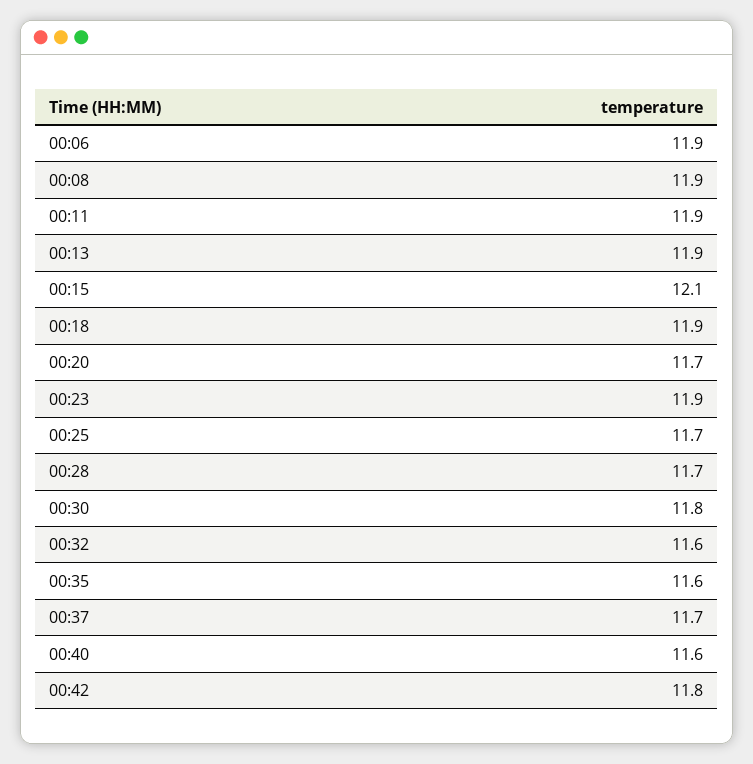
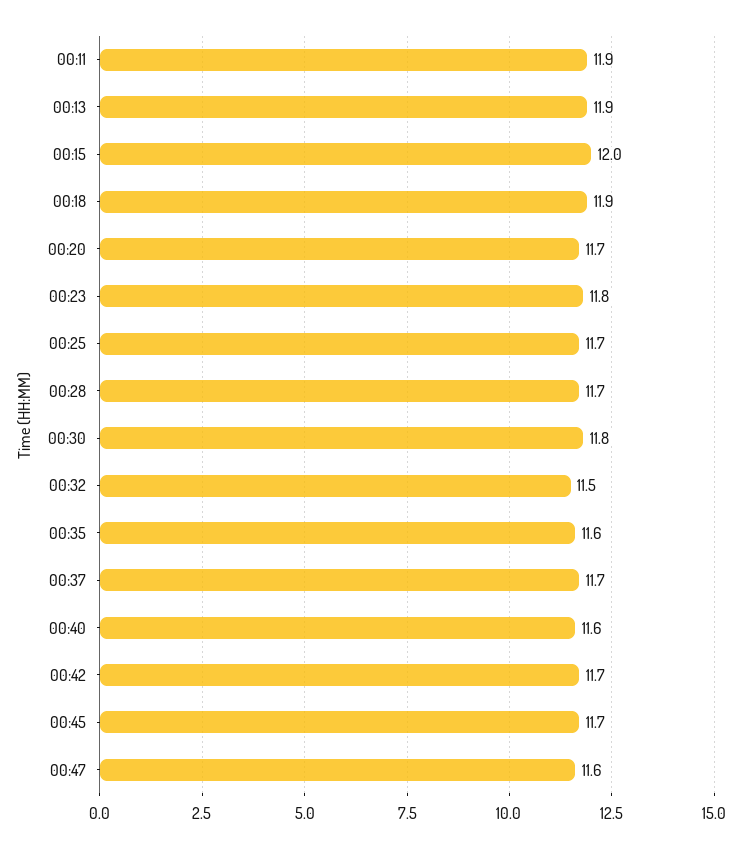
00:06: 11.9 -> none
00:08: 11.9 -> none
00:15: 12.1 -> 12
00:23: 11.9 -> 11.8
00:32: 11.6 -> 11.5
00:42: 11.8 -> 11.7
00:45: none -> 11.7
00:47: none -> 11.6

